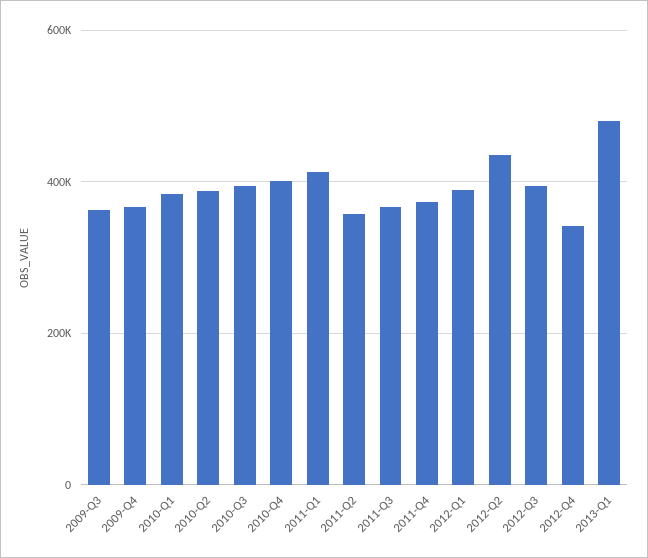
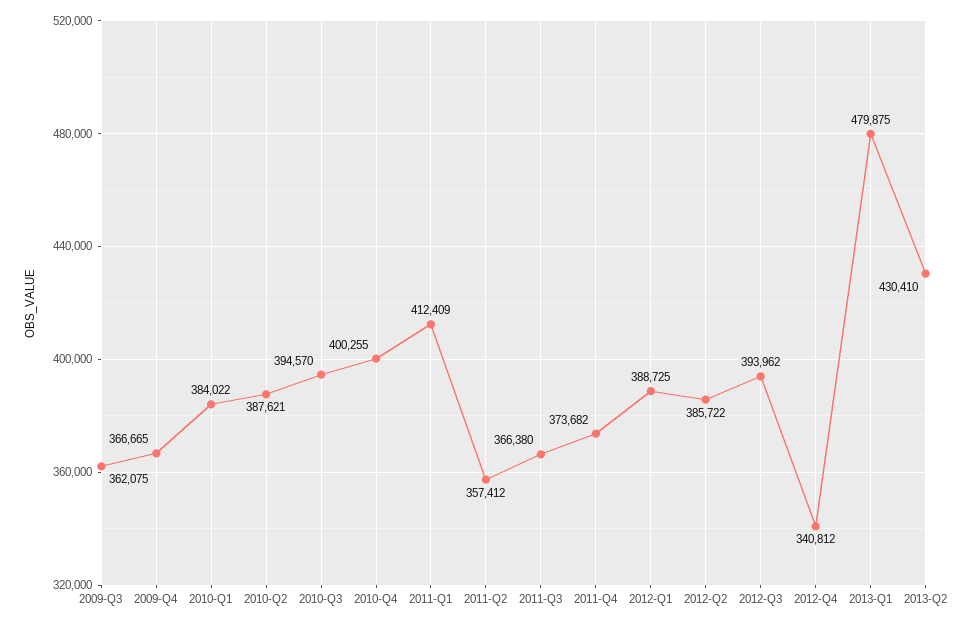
2012-Q2: 440000 -> 385722
2013-Q2: none -> 430410

